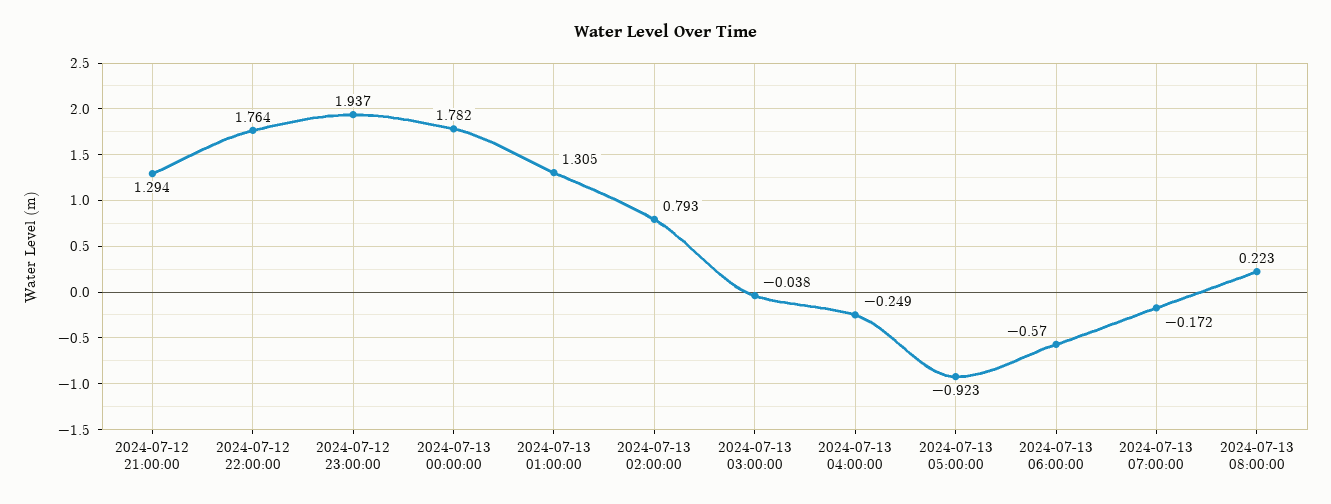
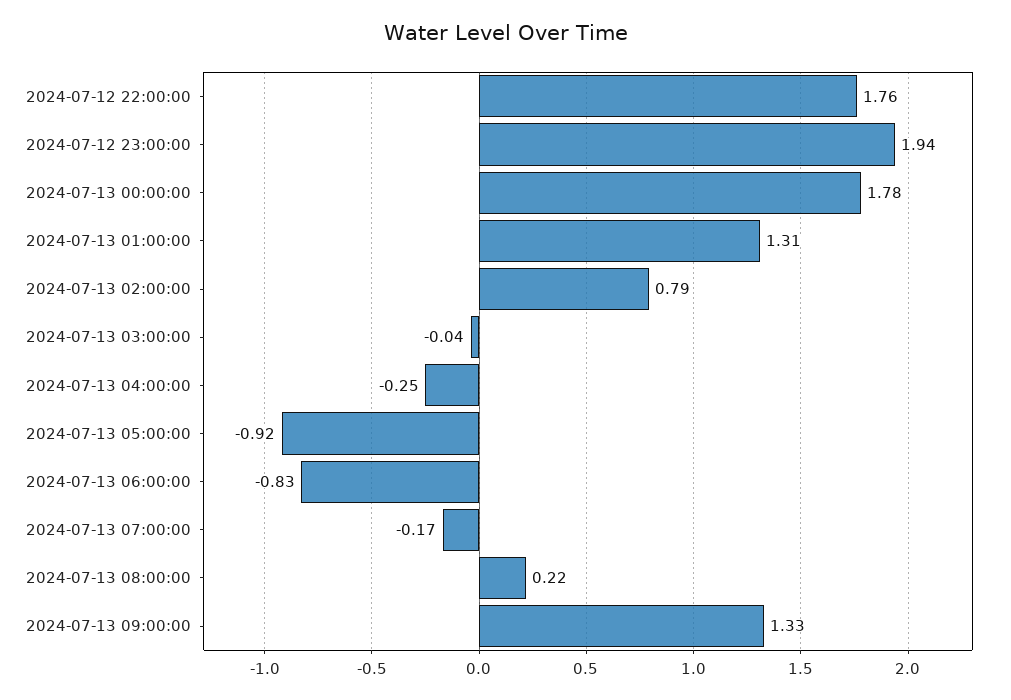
2024-07-12 21:00:00: 1.294 -> none
2024-07-13 06:00:00: -0.57 -> -0.83
2024-07-13 09:00:00: none -> 1.33

